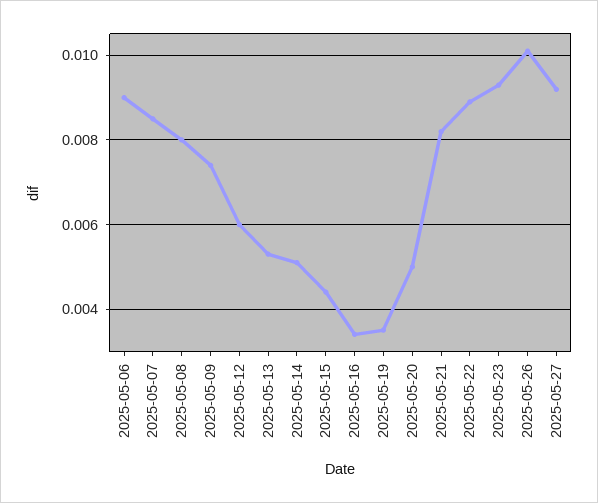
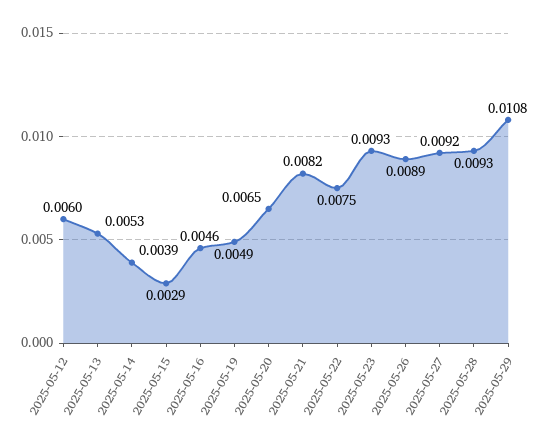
2025-05-06: 0.009 -> none
2025-05-07: 0.0085 -> none
2025-05-08: 0.008 -> none
2025-05-09: 0.0075 -> none
2025-05-14: 0.005 -> 0.0039
2025-05-15: 0.0045 -> 0.0029
2025-05-16: 0.0035 -> 0.0046
2025-05-19: 0.0035 -> 0.0049
2025-05-20: 0.005 -> 0.0065
2025-05-22: 0.009 -> 0.0075
2025-05-26: 0.01 -> 0.0089
2025-05-28: none -> 0.0093
2025-05-29: none -> 0.0108

